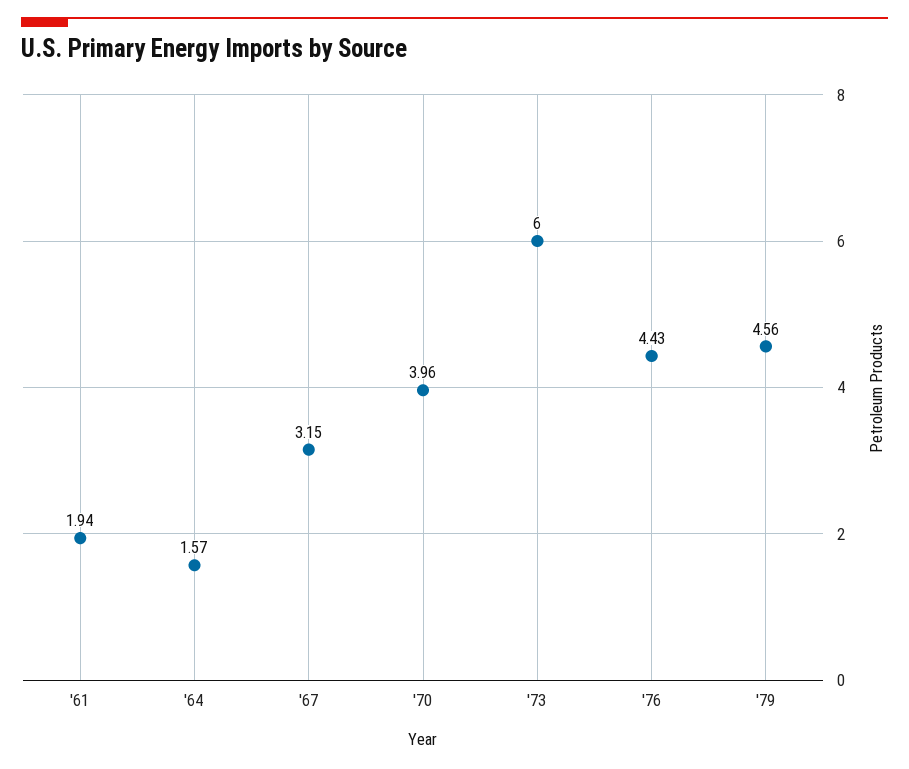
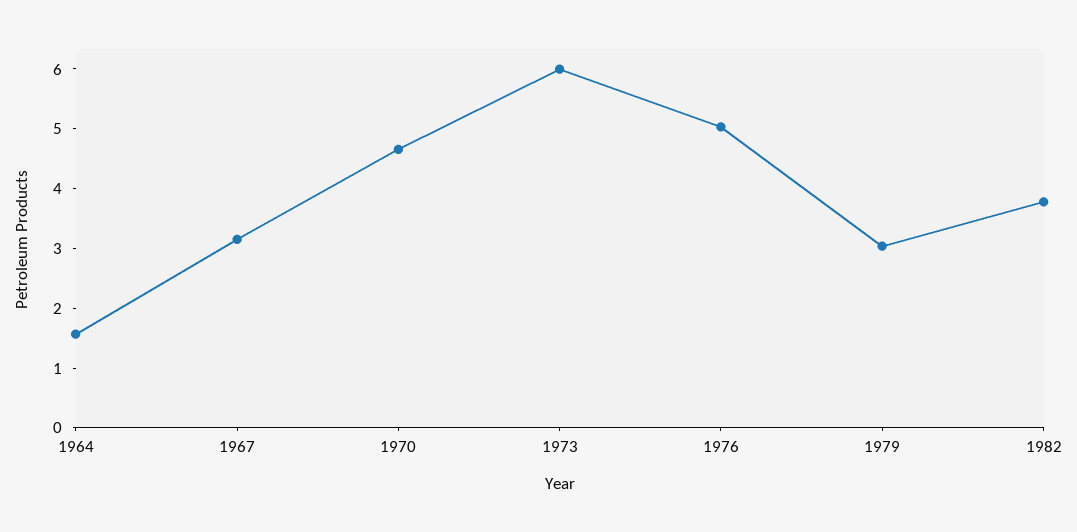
'61: 1.94 -> none
'70: 3.96 -> 4.6
'76: 4.43 -> 5
'79: 4.56 -> 3
1982: none -> 3.8

